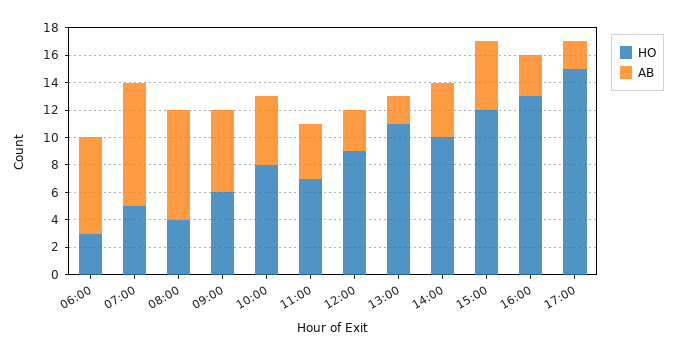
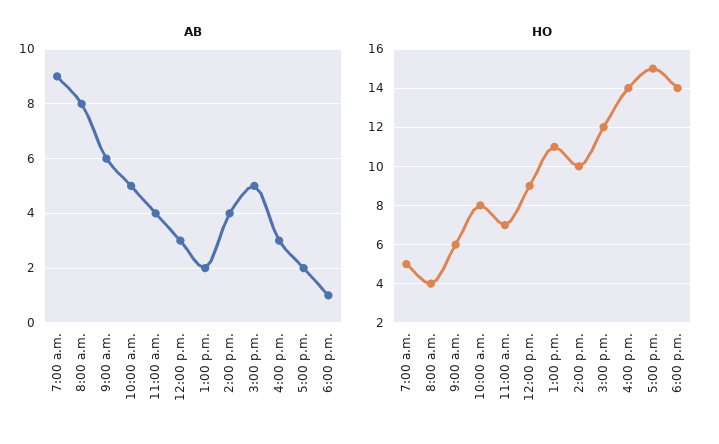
HO, 06:00: 3 -> none
AB, 06:00: 7 -> none
HO, 16:00: 13 -> 14
AB, 6:00 p.m.: none -> 1
HO, 6:00 p.m.: none -> 14

